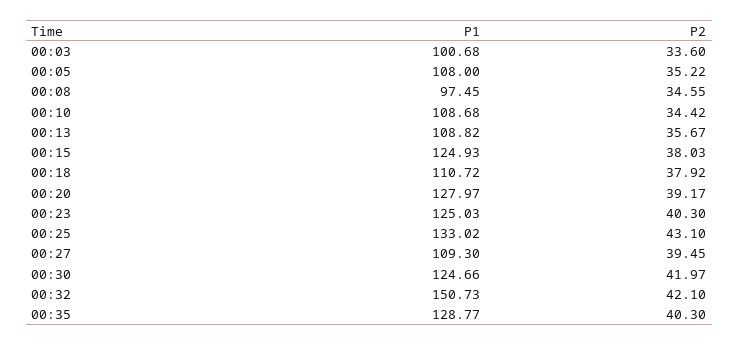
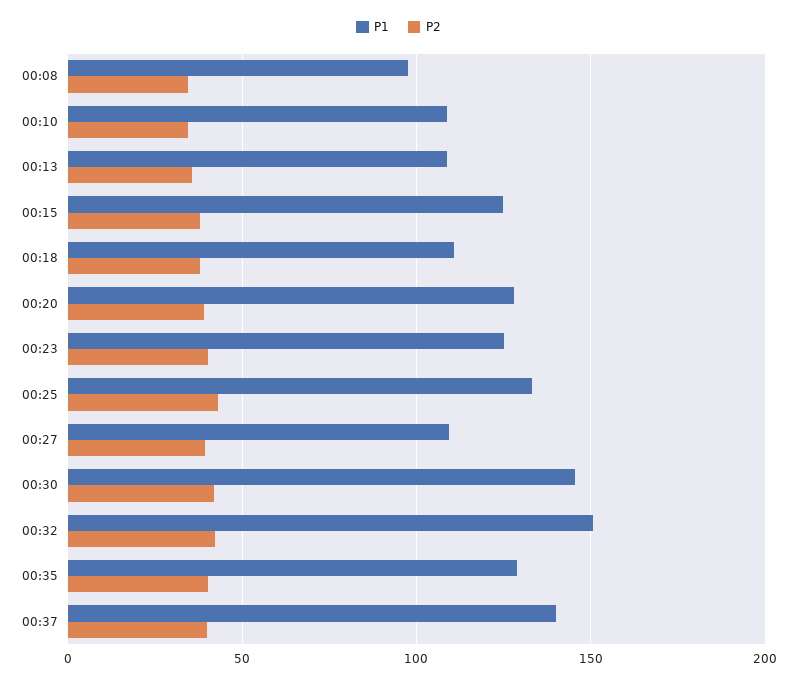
P1, 00:03: 100.68 -> none
P2, 00:03: 33.6 -> none
P1, 00:05: 108 -> none
P2, 00:05: 35.22 -> none
P1, 00:30: 124.66 -> 145
P1, 00:37: none -> 140
P2, 00:37: none -> 40

